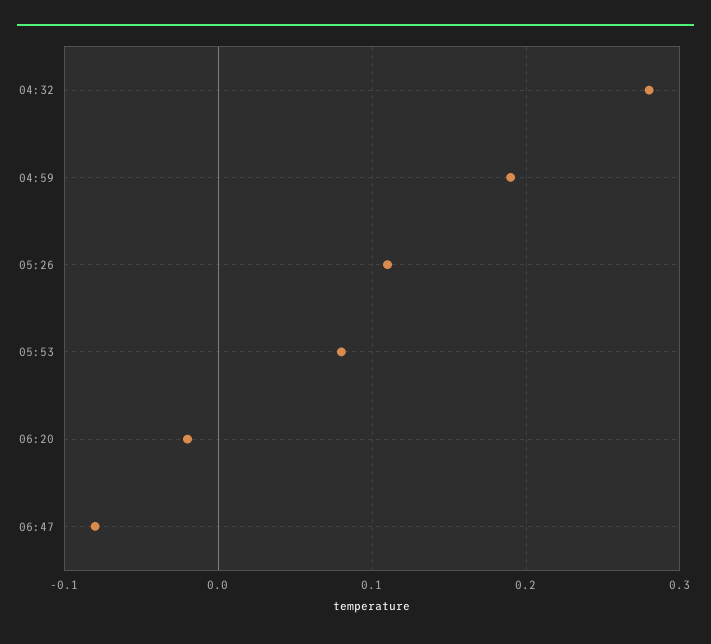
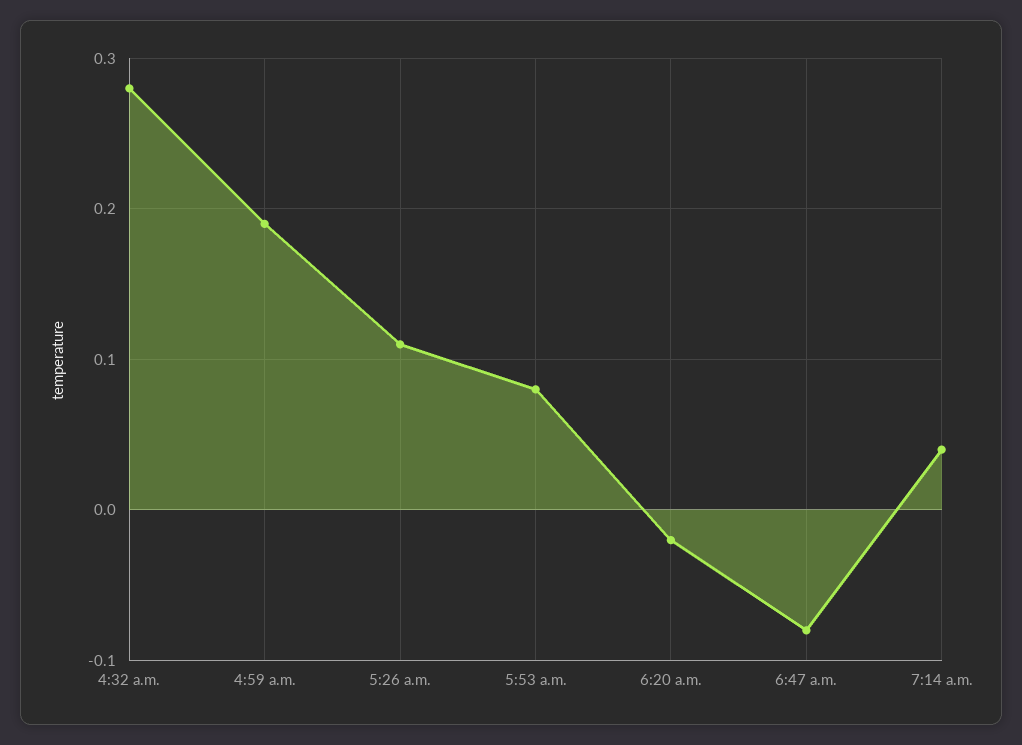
7:14 a.m.: none -> 0.04

